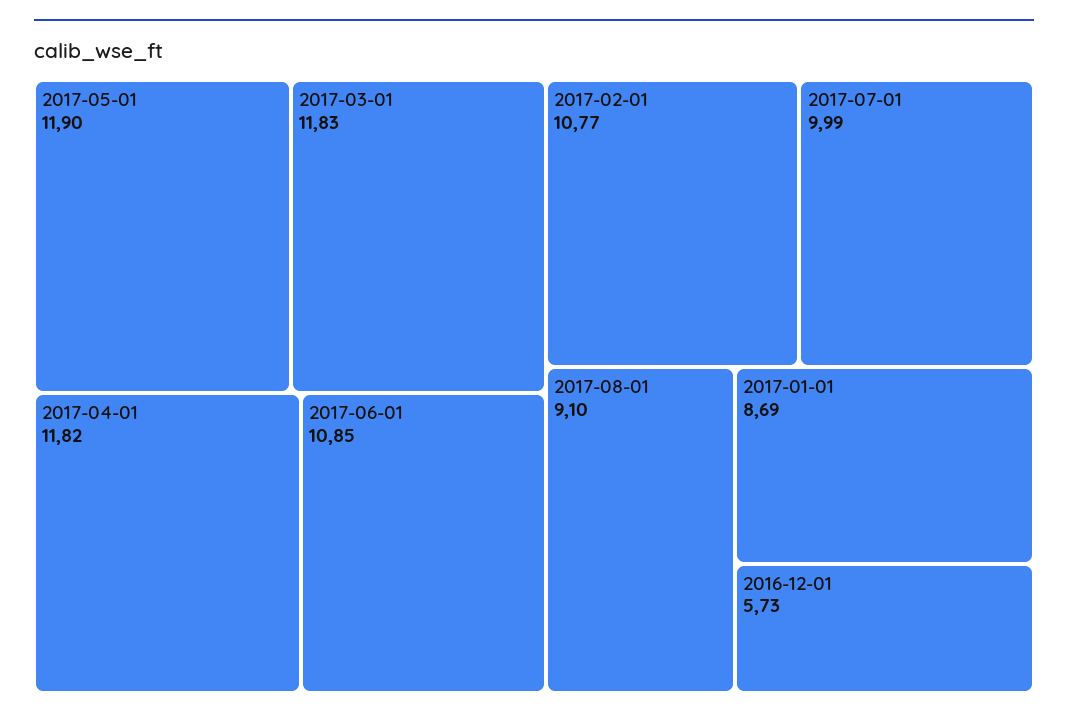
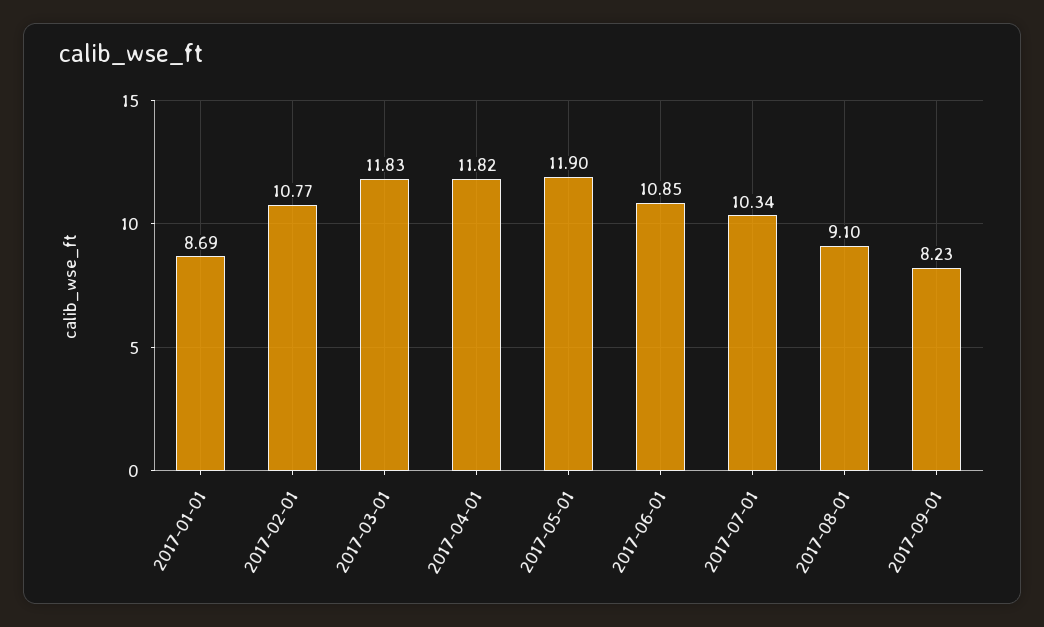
2017-07-01: 9.99 -> 10.34
2016-12-01: 5.73 -> none
2017-09-01: none -> 8.23

